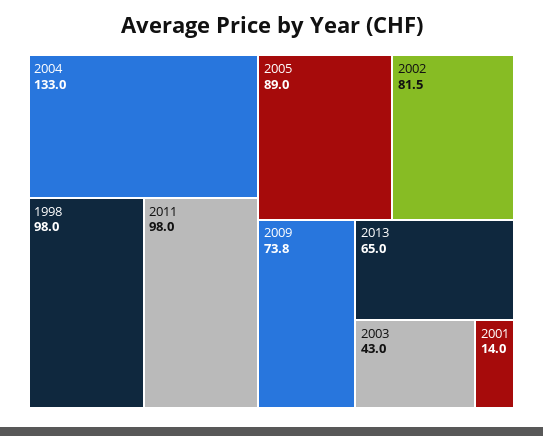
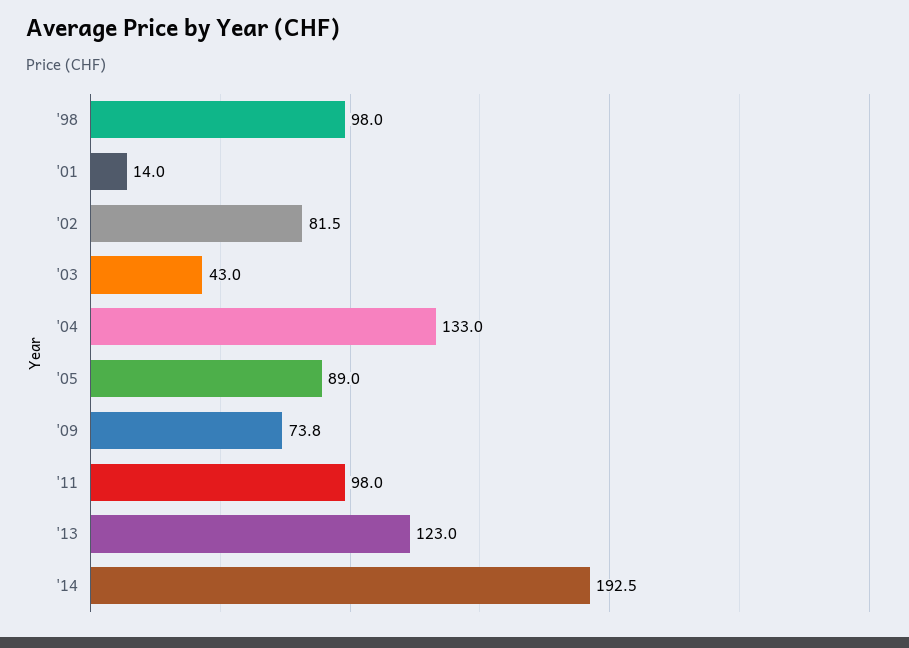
2013: 65 -> 123
'14: none -> 192.5

